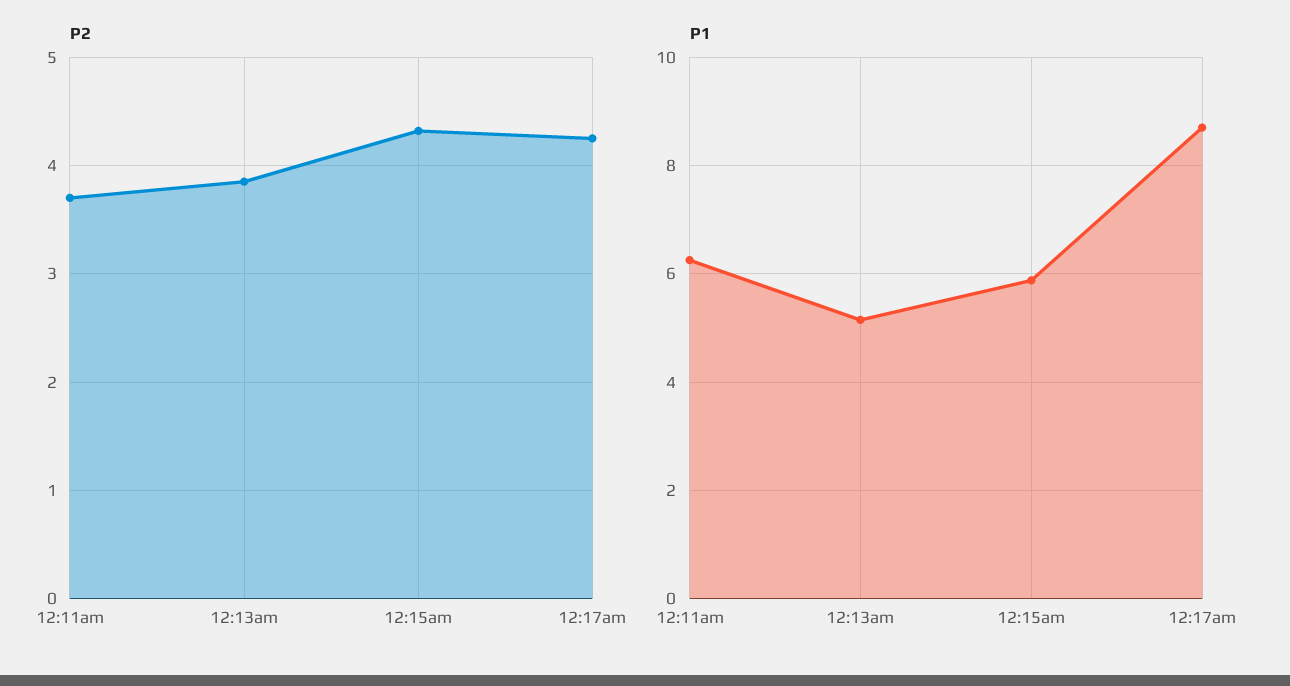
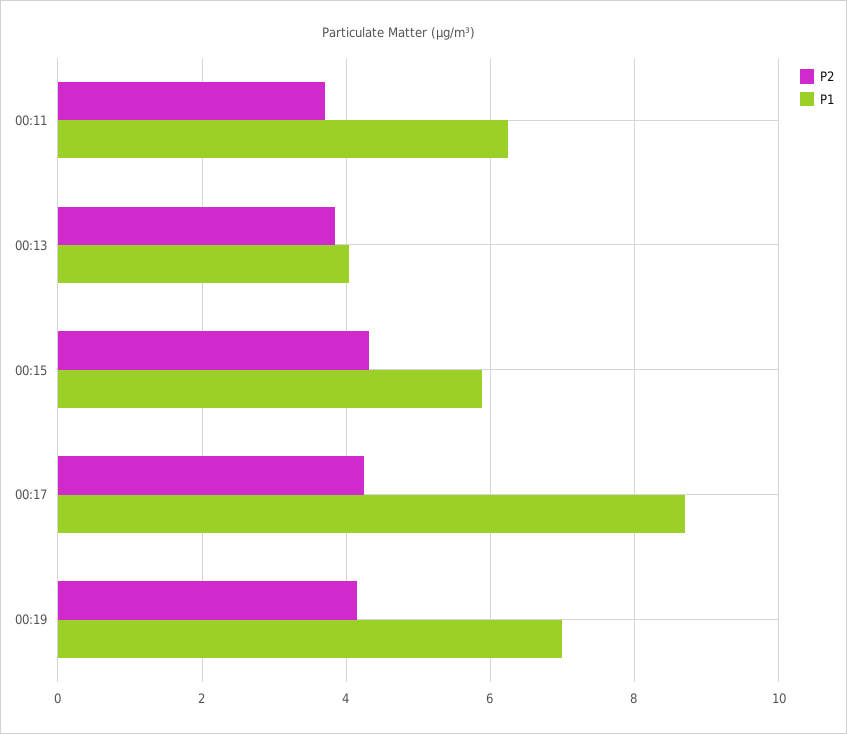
P1, 12:13am: 5.2 -> 4
P2, 00:19: none -> 4.2
P1, 00:19: none -> 7

